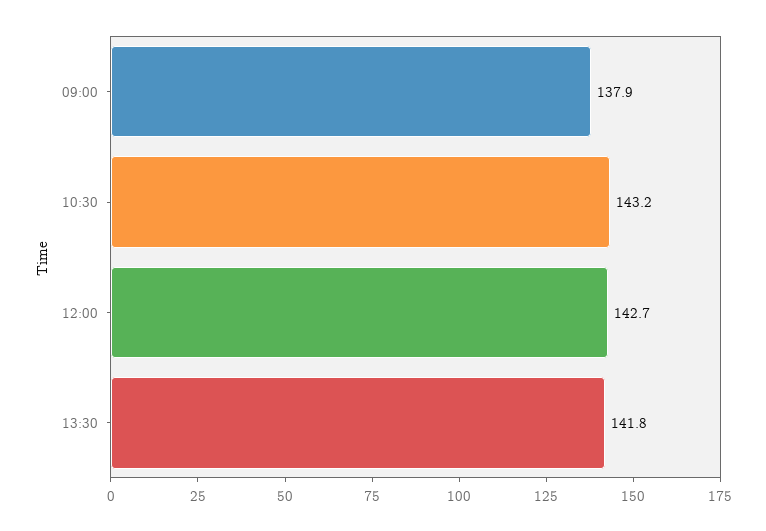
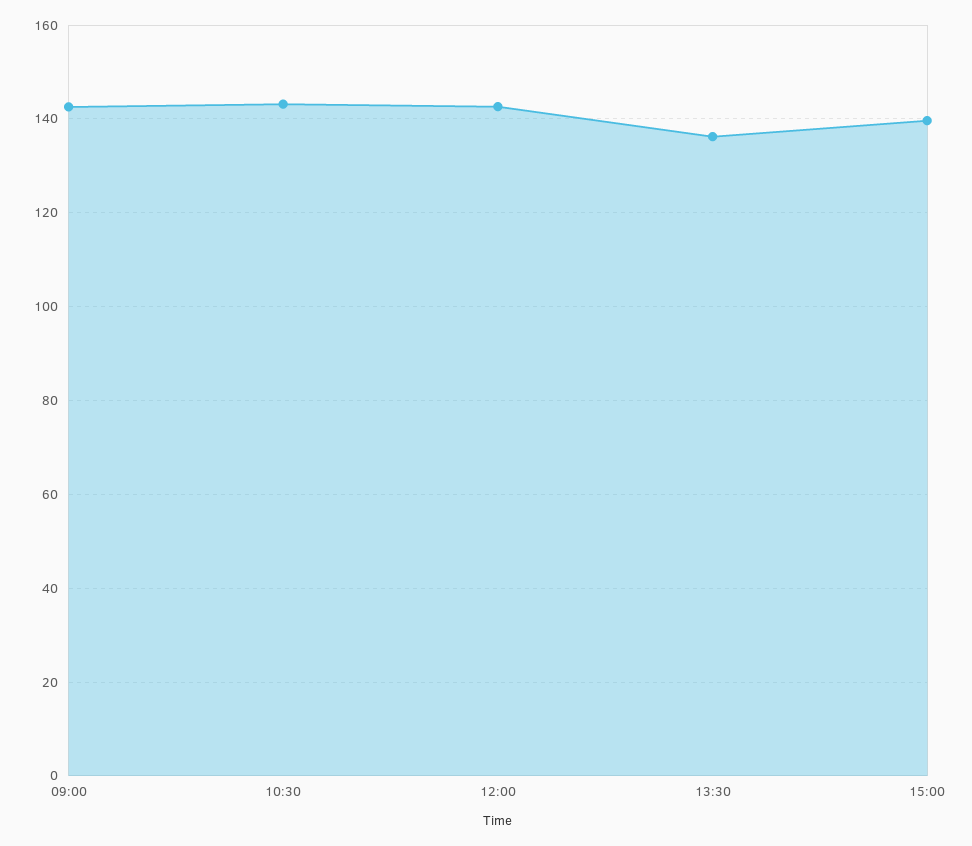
09:00: 137.9 -> 142
13:30: 141.8 -> 136
15:00: none -> 140

